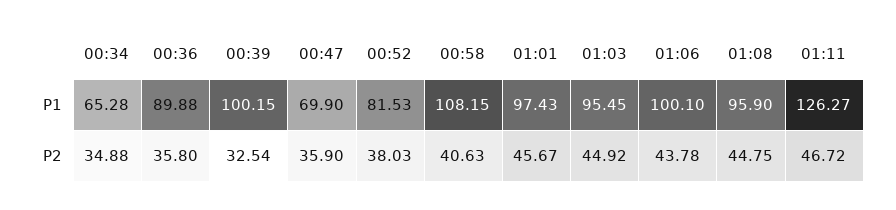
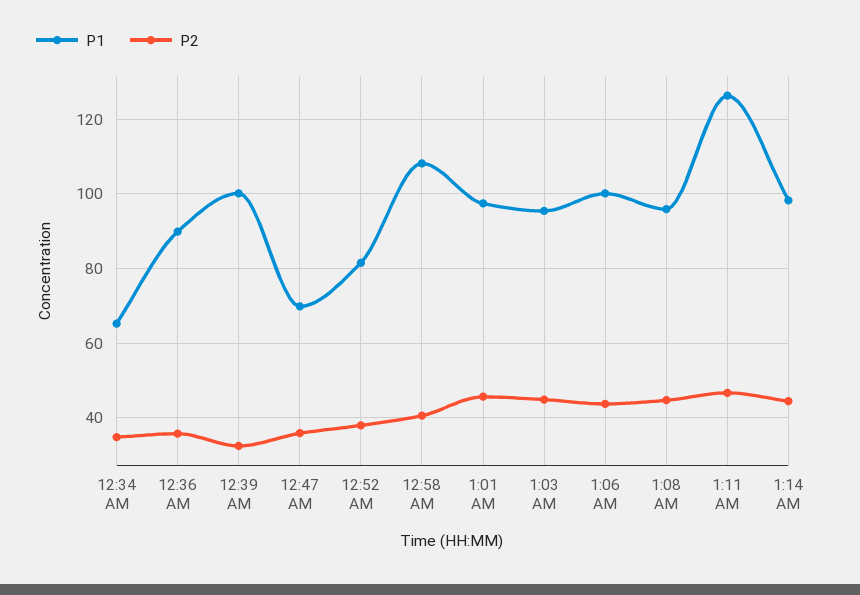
P1, 1:14 AM: none -> 98
P2, 1:14 AM: none -> 44

